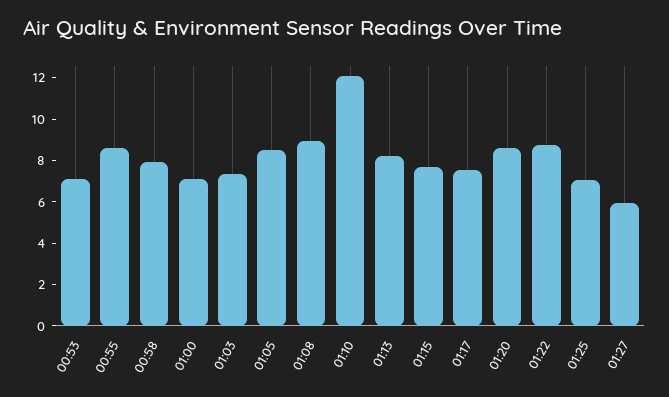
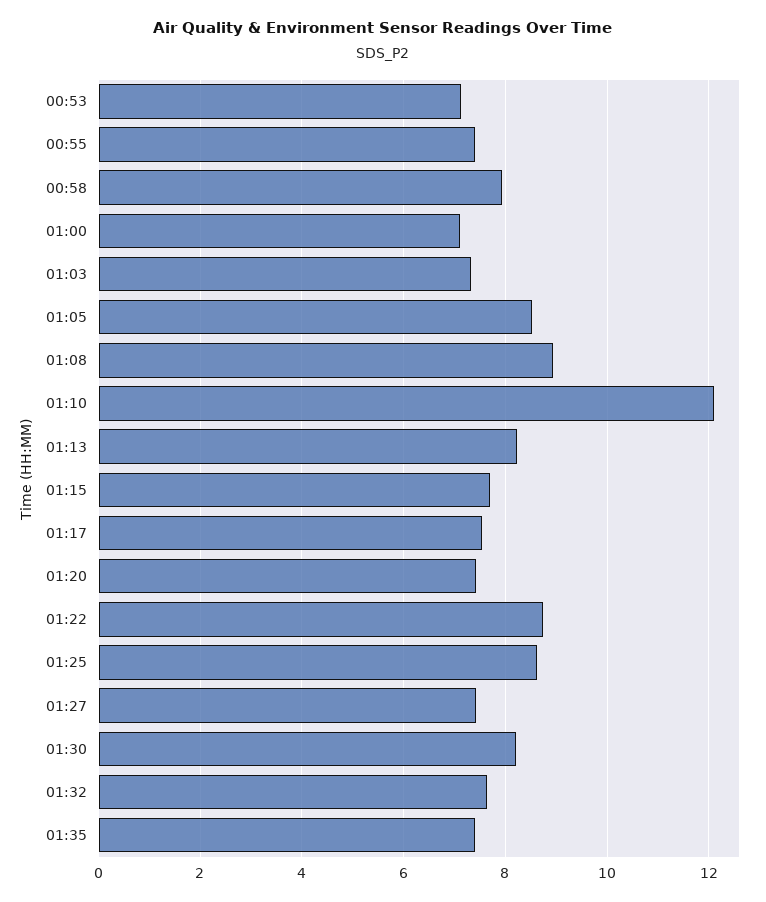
00:55: 8.5 -> 7.4
01:20: 8.5 -> 7.4
01:25: 7 -> 8.6
01:27: 6 -> 7.4
01:30: none -> 8.2
01:32: none -> 7.6
01:35: none -> 7.4

